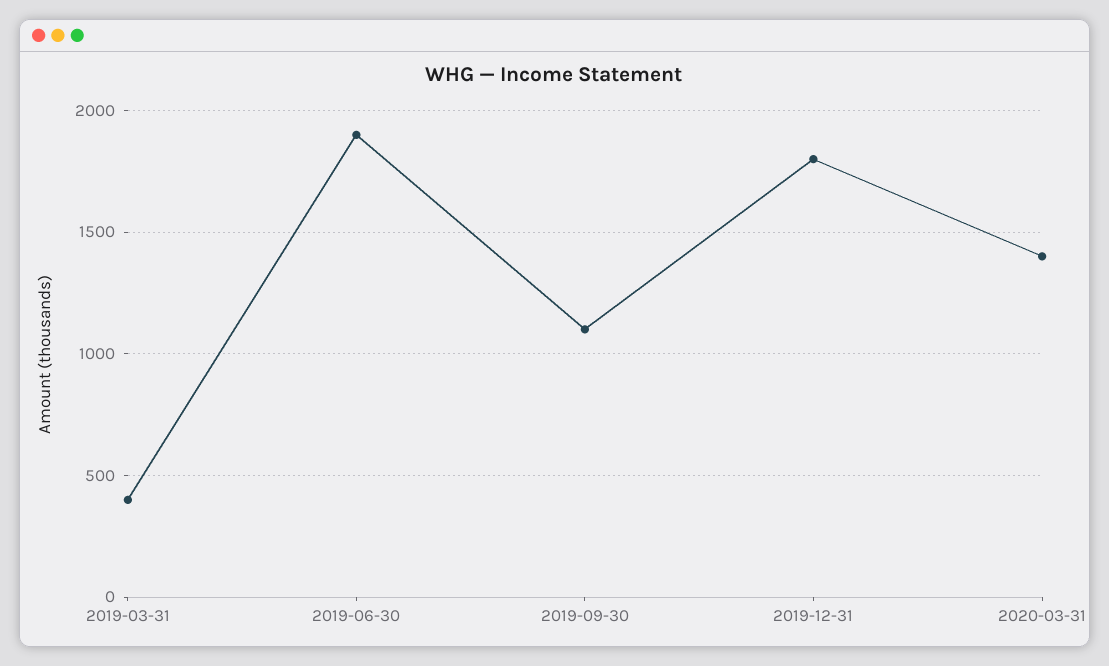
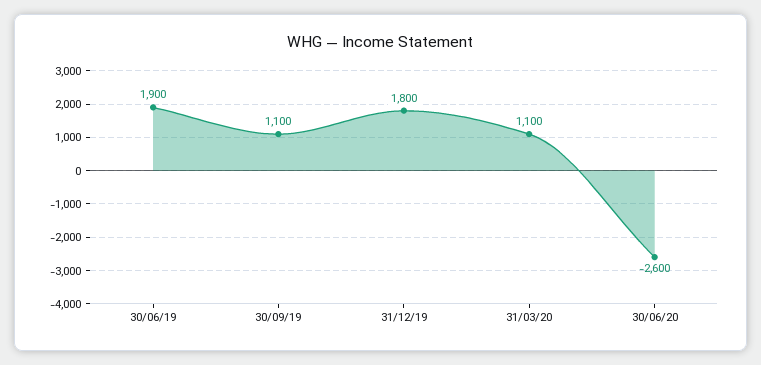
2019-03-31: 400 -> none
2020-03-31: 1400 -> 1100
30/06/20: none -> -2600

